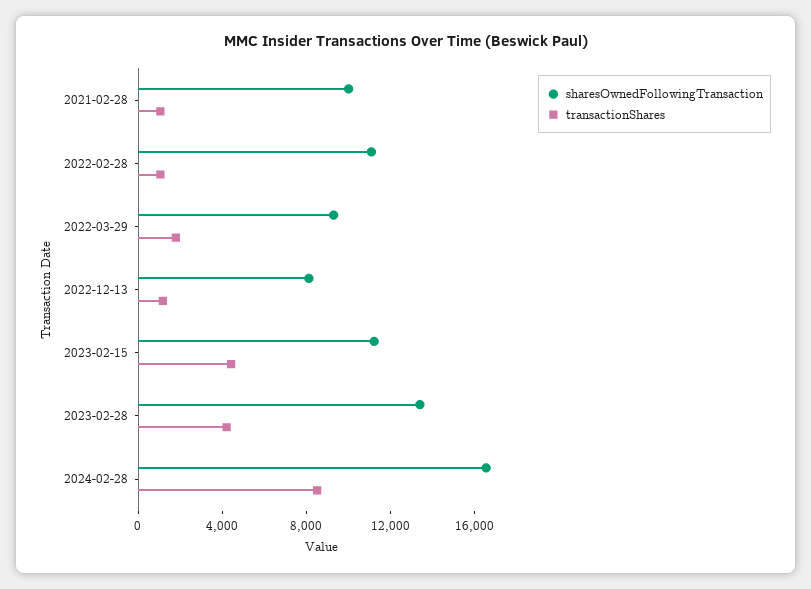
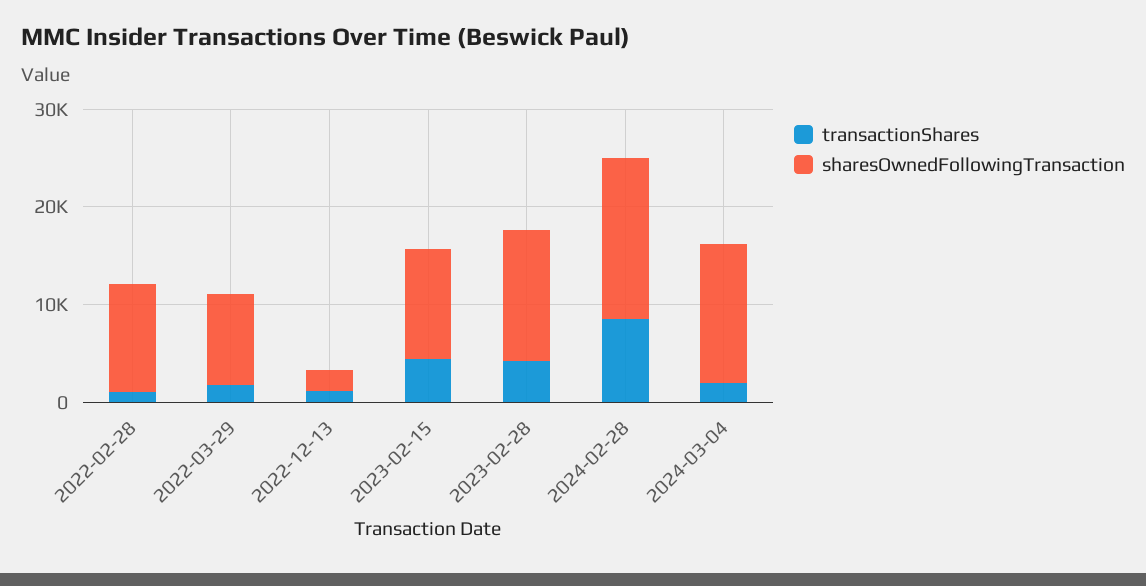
sharesOwnedFollowingTransaction, 2021-02-28: 10000 -> none
transactionShares, 2021-02-28: 1000 -> none
sharesOwnedFollowingTransaction, 2022-12-13: 8000 -> 2000
transactionShares, 2024-03-04: none -> 2000
sharesOwnedFollowingTransaction, 2024-03-04: none -> 14000

